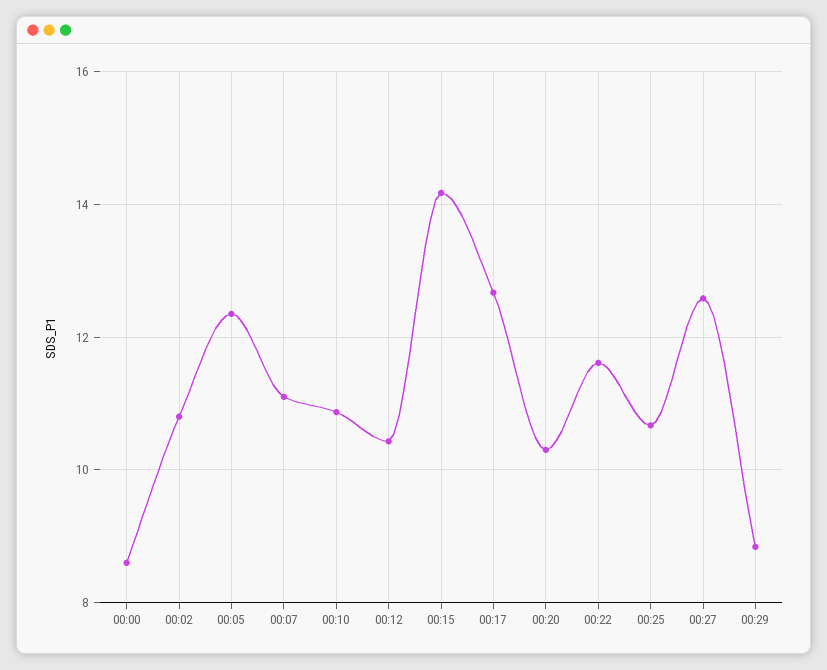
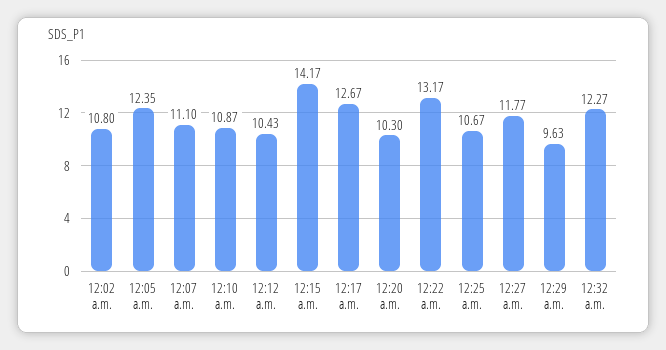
00:00: 8.6 -> none
00:22: 11.6 -> 13.17
00:27: 12.6 -> 11.77
00:29: 8.8 -> 9.63
12:32 a.m.: none -> 12.27

